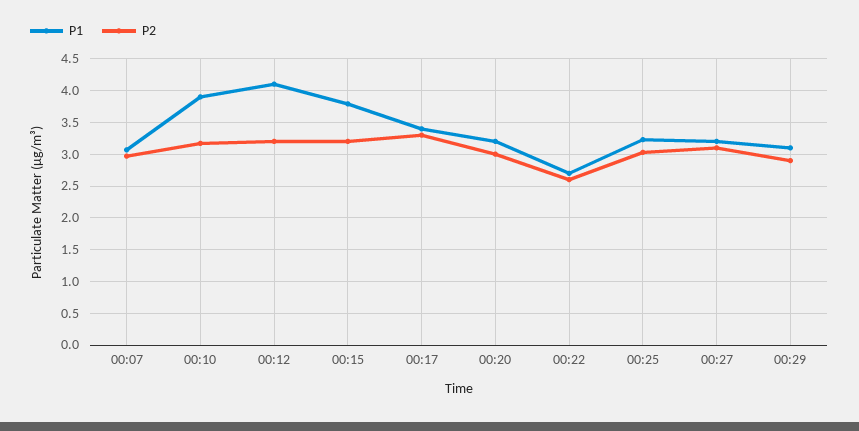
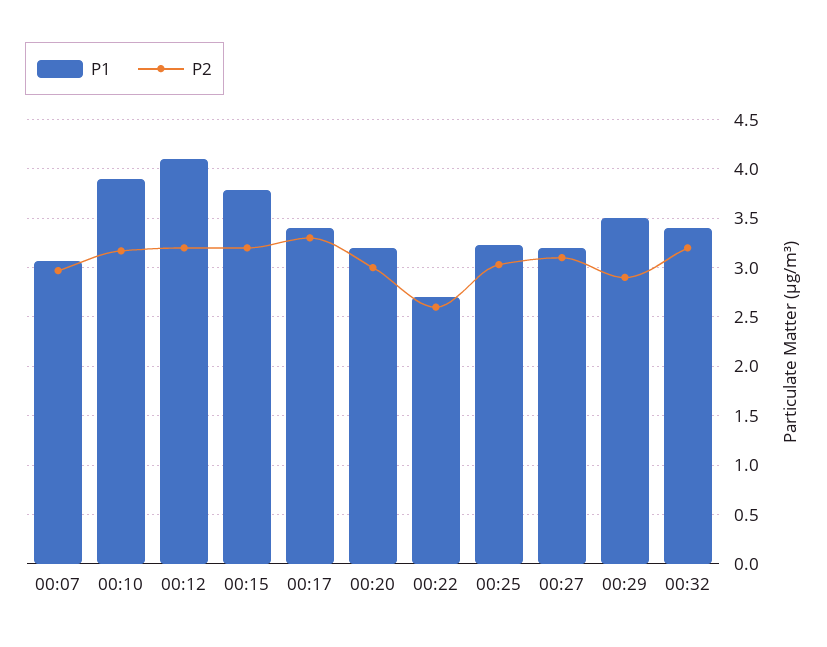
P1, 00:29: 3.1 -> 3.5
P1, 00:32: none -> 3.4
P2, 00:32: none -> 3.2

